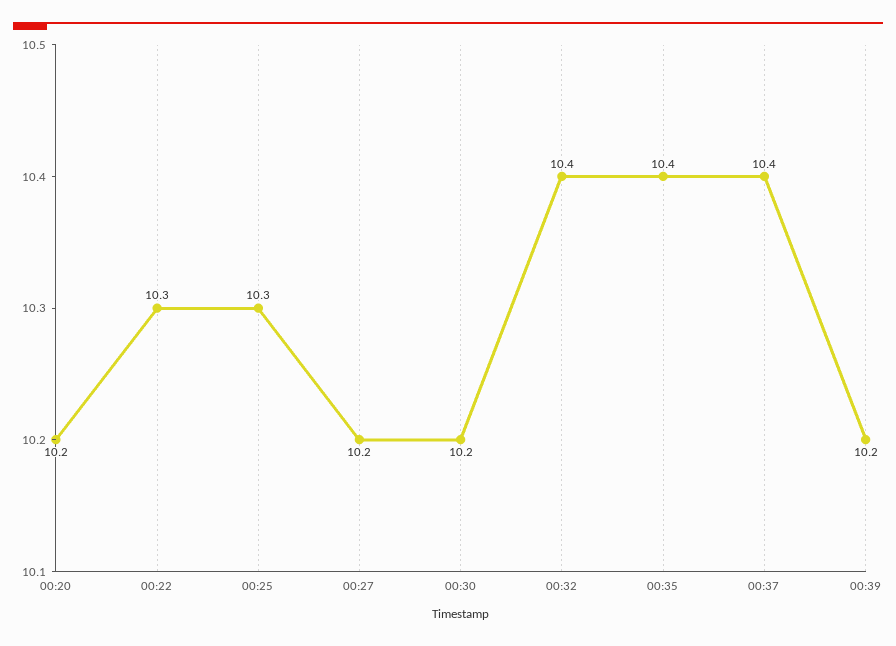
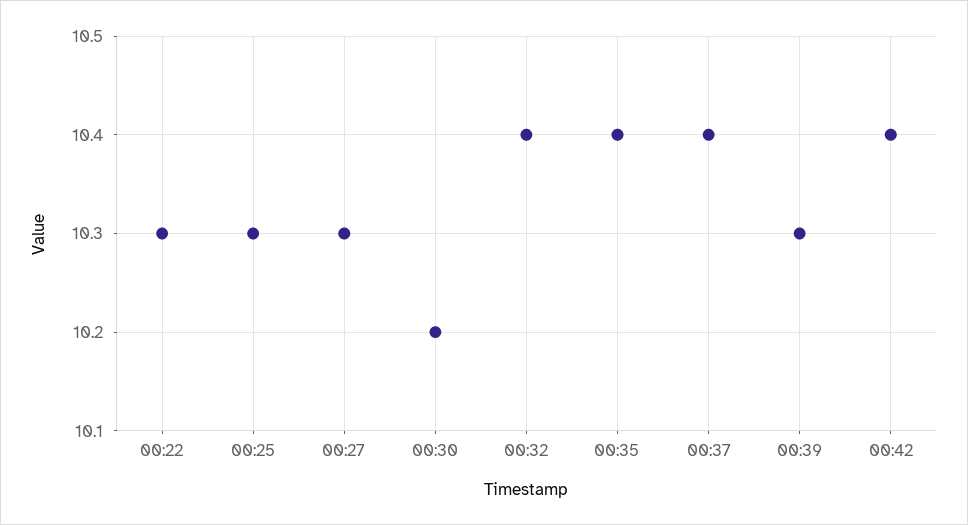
00:20: 10.2 -> none
00:27: 10.2 -> 10.3
00:39: 10.2 -> 10.3
00:42: none -> 10.4

